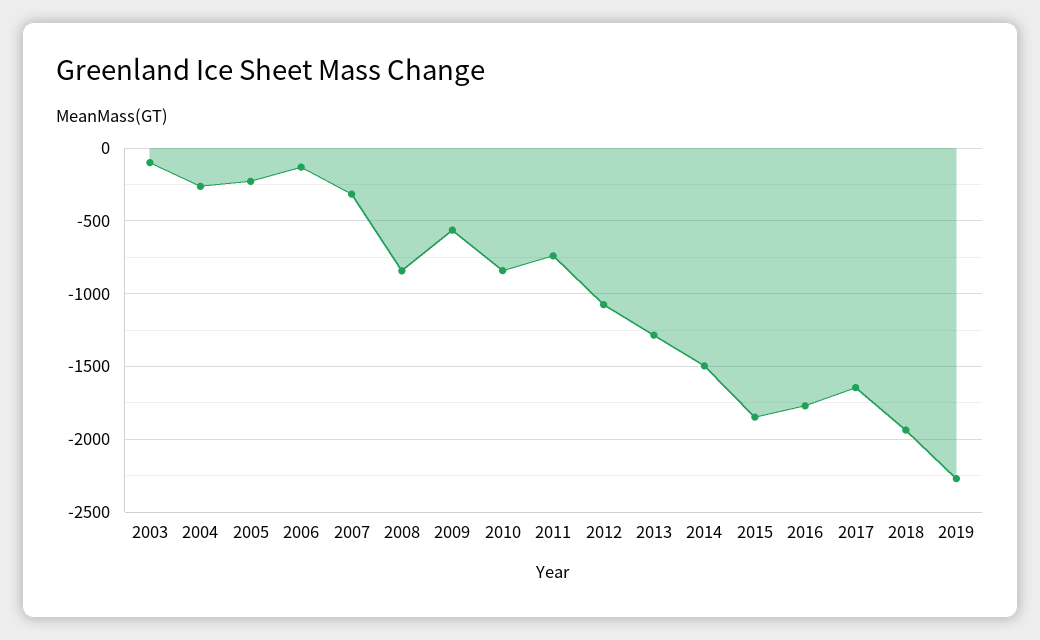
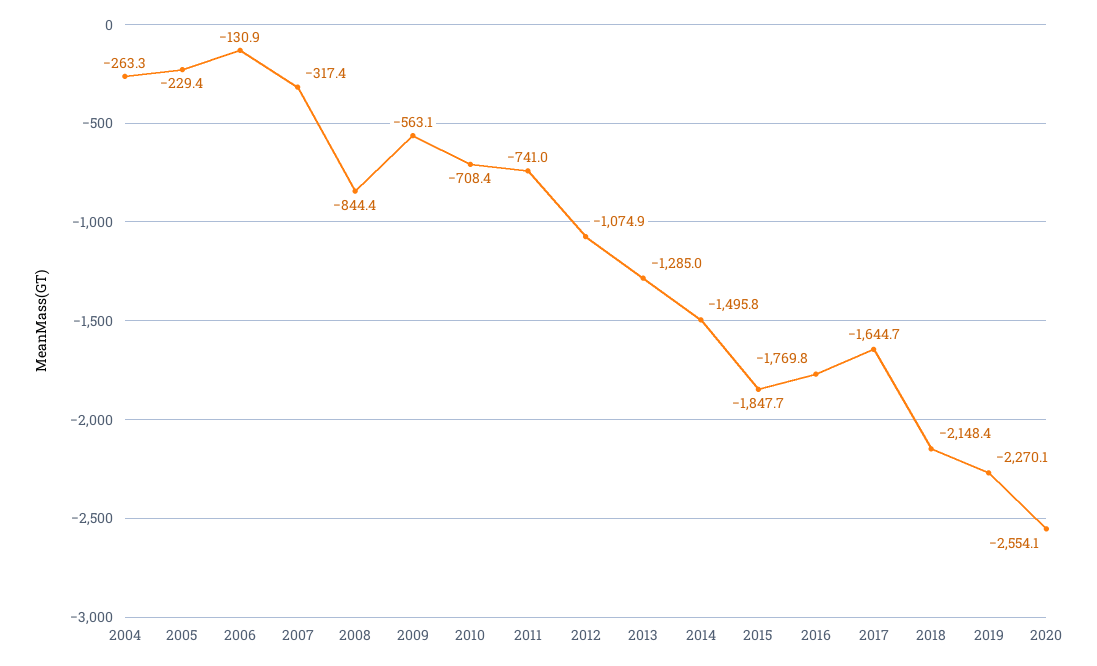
2003: -100 -> none
2010: -850 -> -708.4
2018: -1950 -> -2148.4
2020: none -> -2554.1

